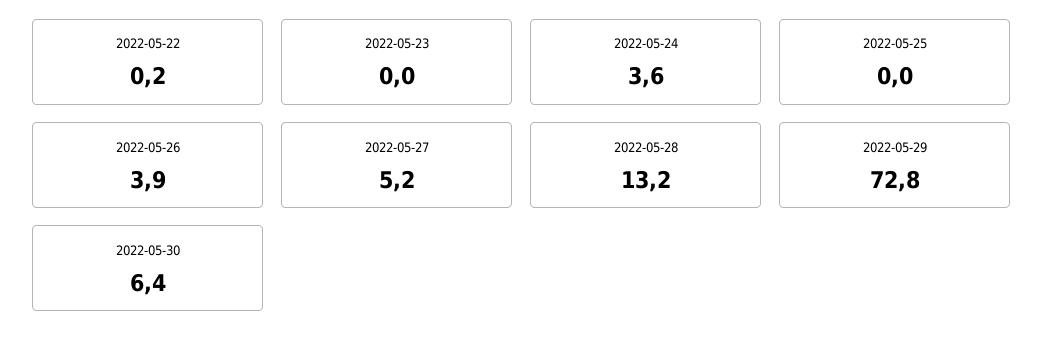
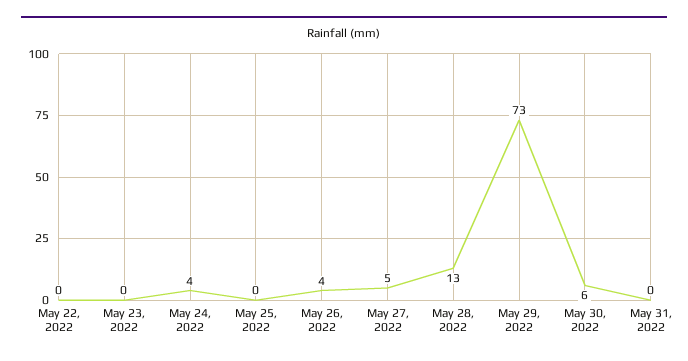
May 31, 2022: none -> 0

